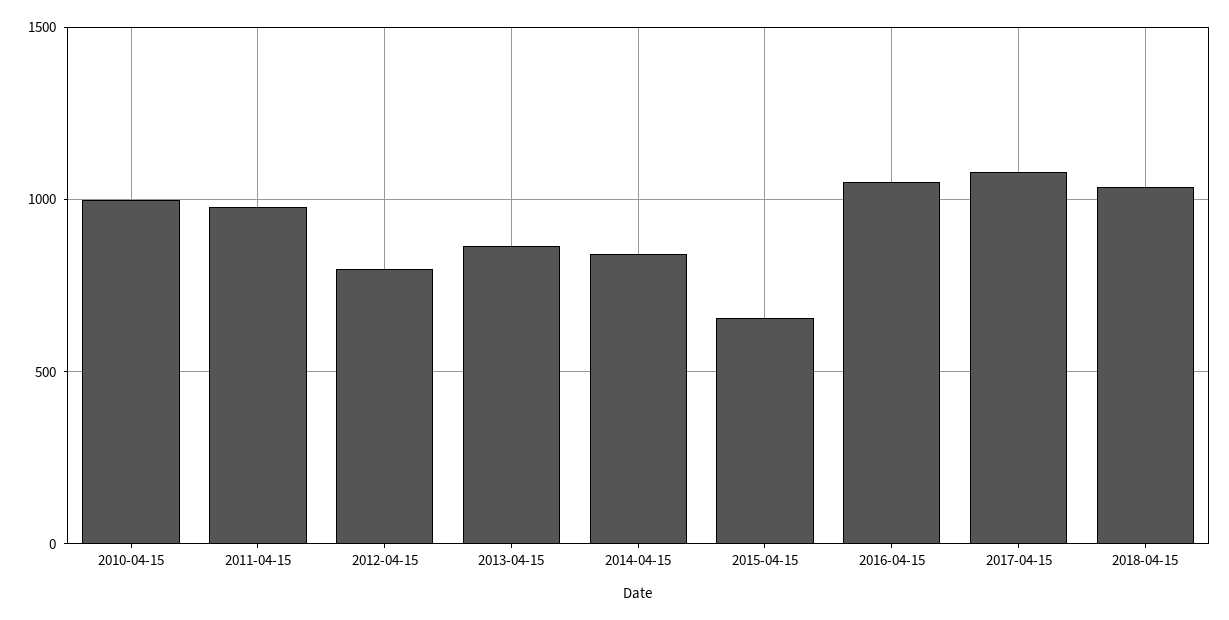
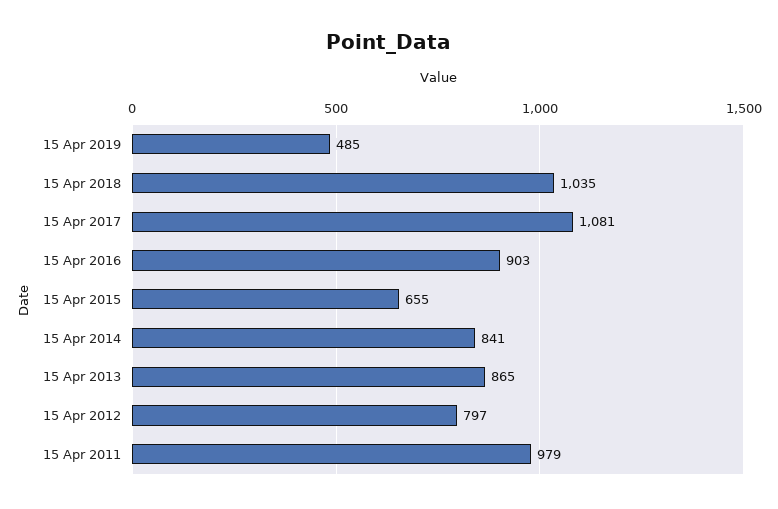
2010-04-15: 1000 -> none
2016-04-15: 1050 -> 903
15 Apr 2019: none -> 485

